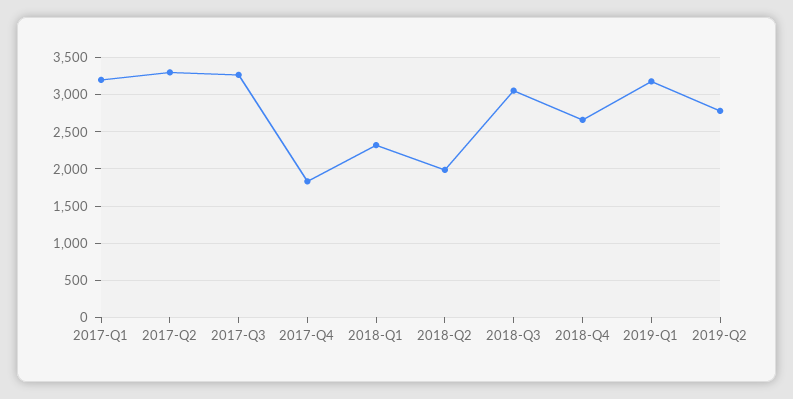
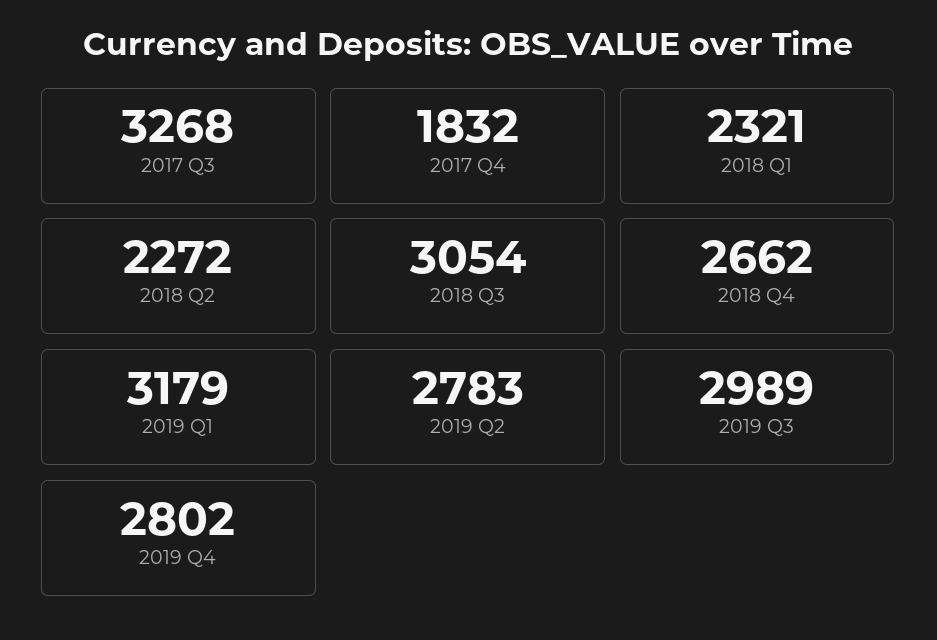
2017-Q1: 3200 -> none
2017-Q2: 3300 -> none
2018-Q2: 2000 -> 2272
2019 Q3: none -> 2989
2019 Q4: none -> 2802

